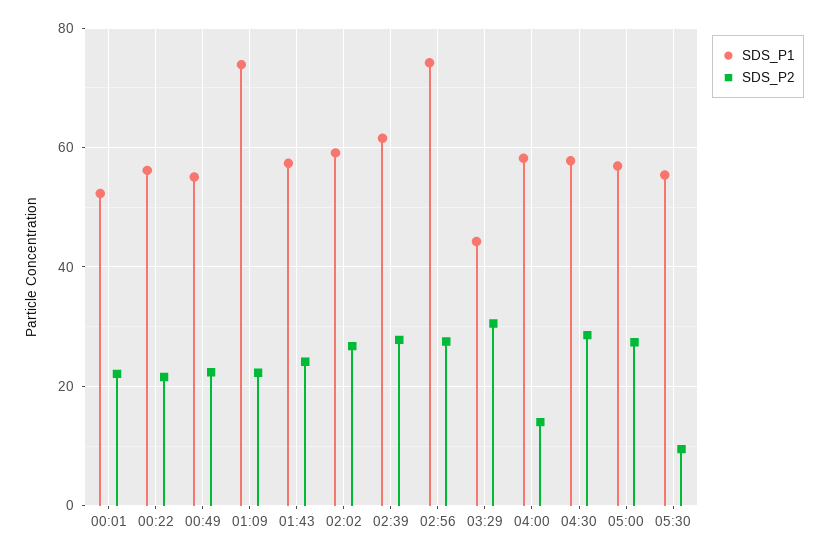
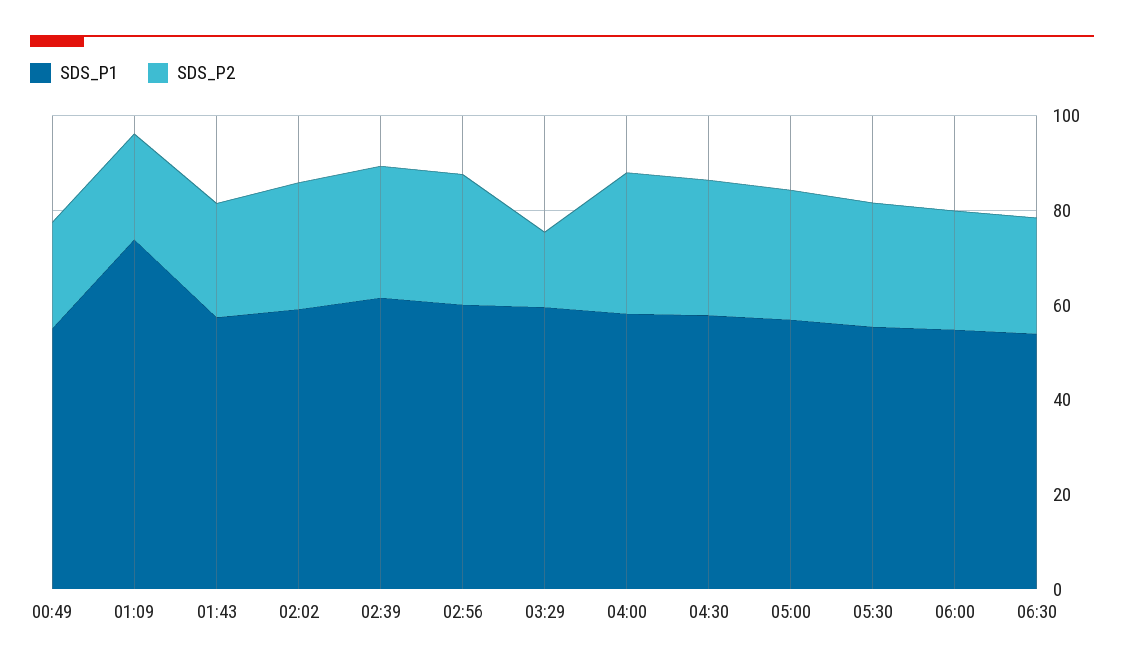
SDS_P1, 00:01: 52 -> none
SDS_P2, 00:01: 22 -> none
SDS_P1, 00:22: 56 -> none
SDS_P2, 00:22: 22 -> none
SDS_P1, 02:56: 74 -> 60
SDS_P1, 03:29: 44 -> 60
SDS_P2, 03:29: 30 -> 15
SDS_P2, 04:00: 14 -> 30
SDS_P2, 05:30: 10 -> 25
SDS_P1, 06:00: none -> 55
SDS_P2, 06:00: none -> 25
SDS_P1, 06:30: none -> 55
SDS_P2, 06:30: none -> 25

